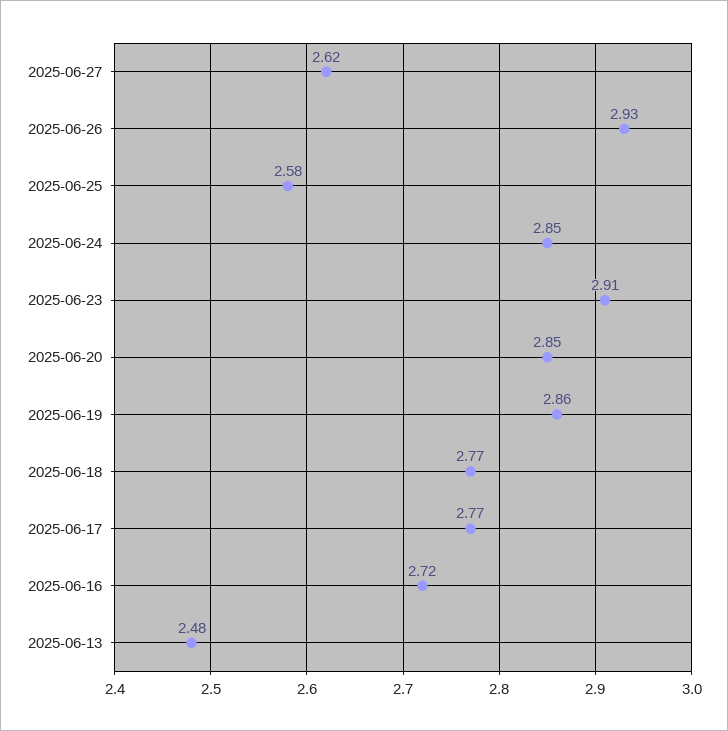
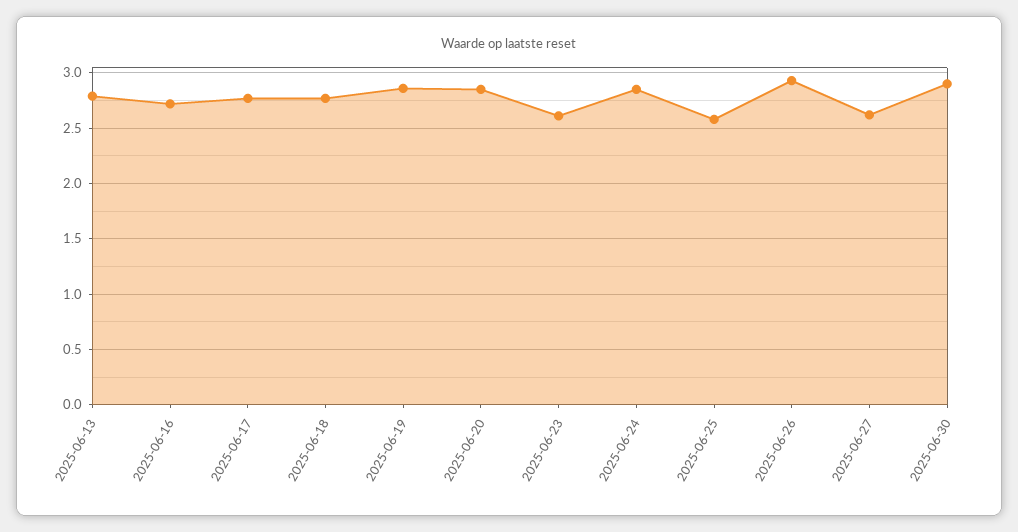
2025-06-23: 2.91 -> 2.6
2025-06-13: 2.48 -> 2.8
2025-06-30: none -> 2.9

